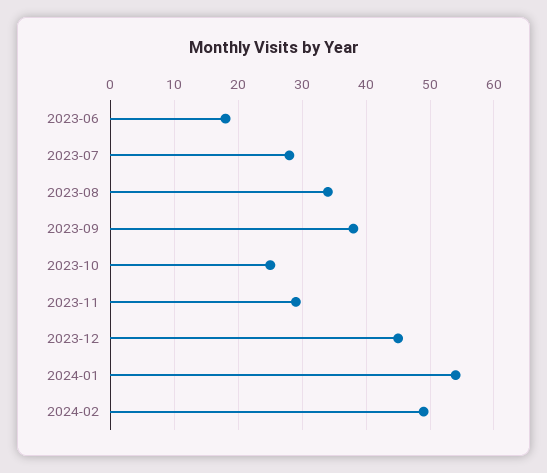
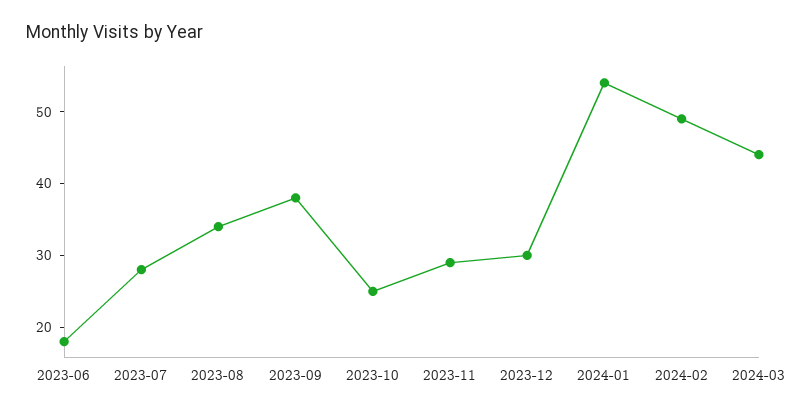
2023-12: 45 -> 30
2024-03: none -> 45

